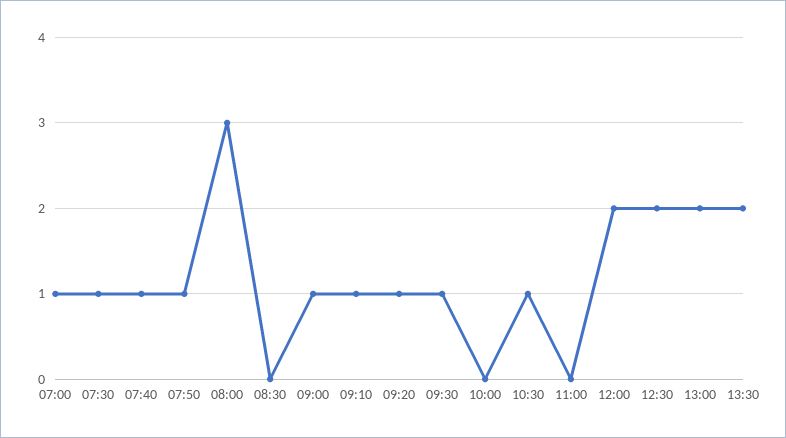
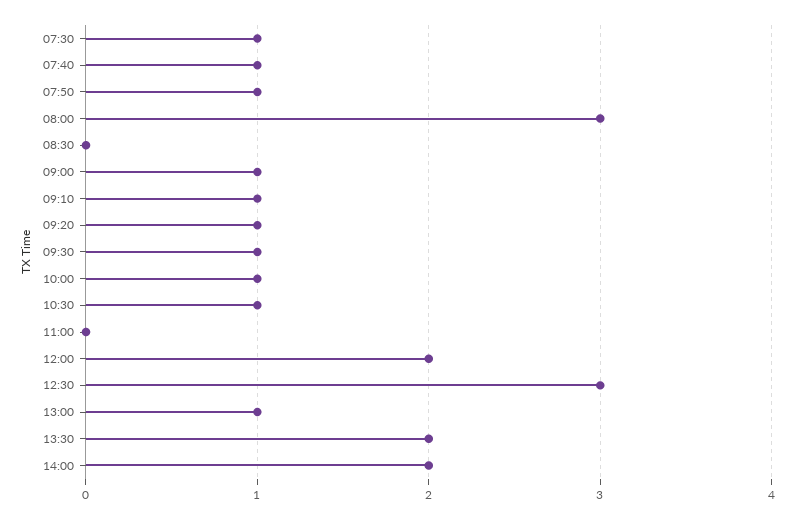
07:00: 1 -> none
10:00: 0 -> 1
12:30: 2 -> 3
13:00: 2 -> 1
14:00: none -> 2

